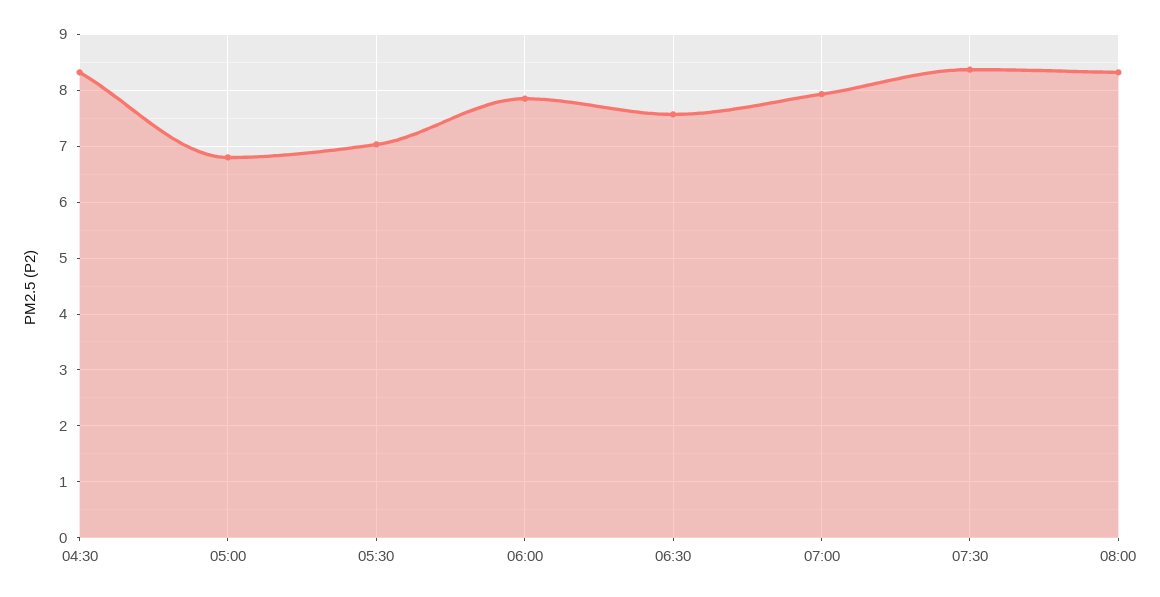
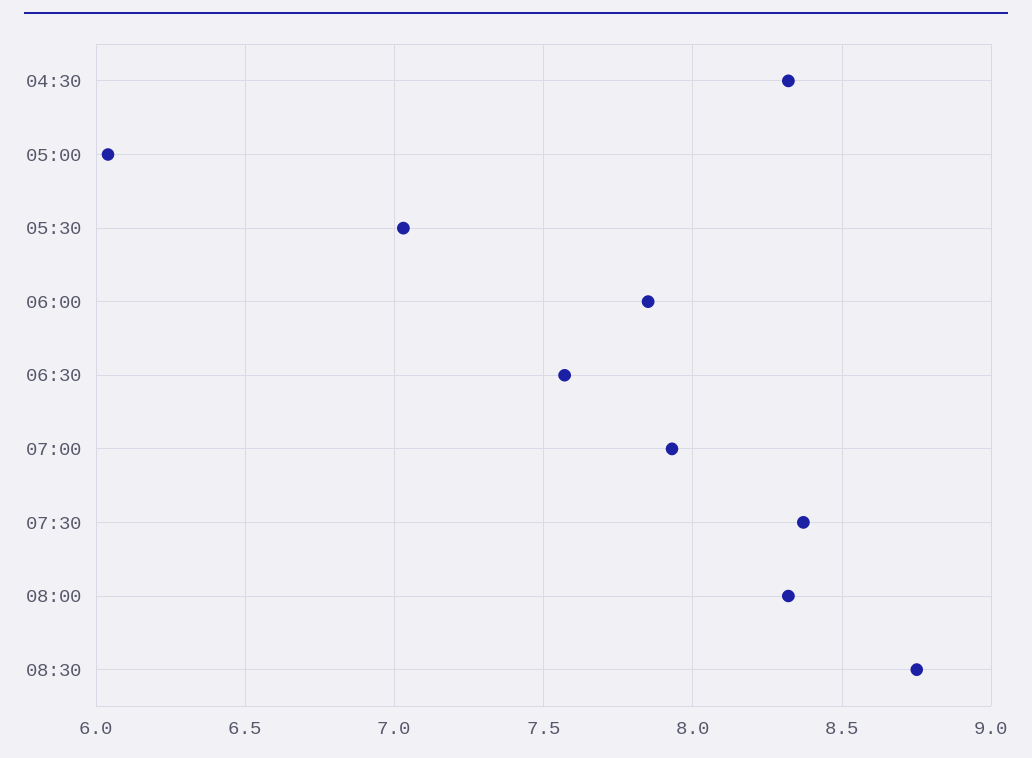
05:00: 6.8 -> 6.05
08:30: none -> 8.75

